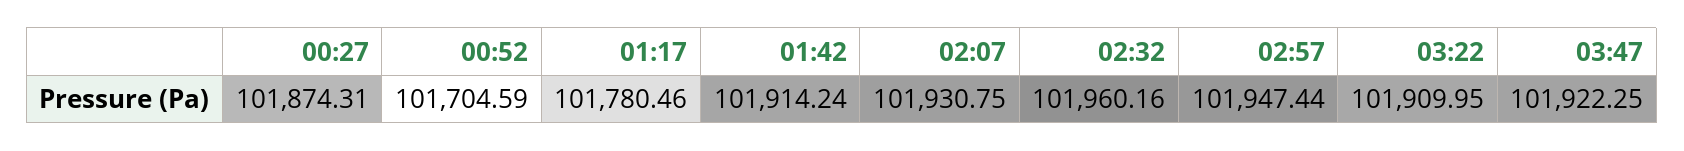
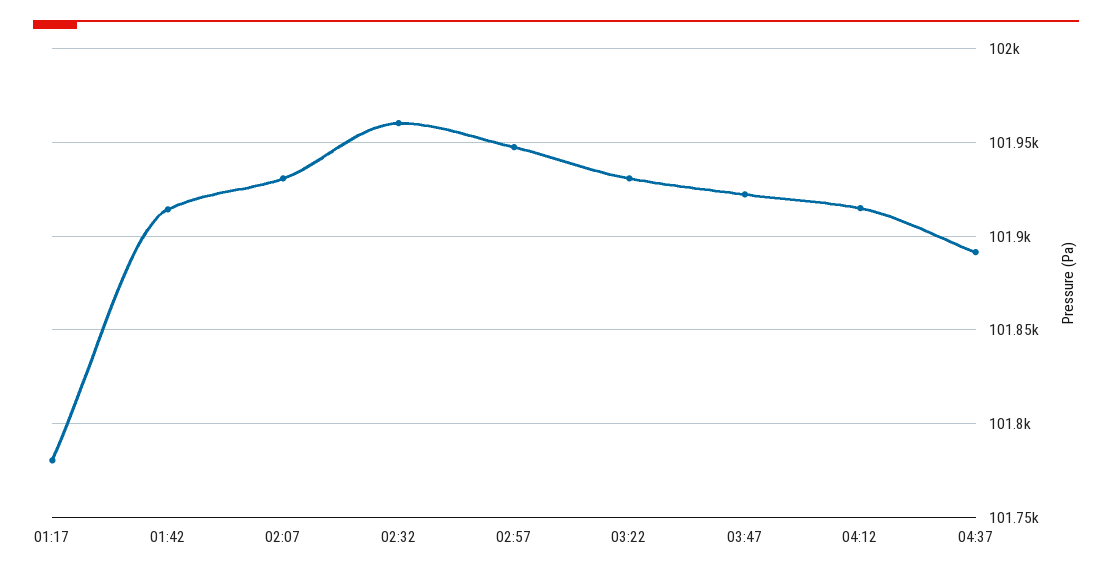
00:27: 101874.31 -> none
00:52: 101704.59 -> none
03:22: 101909.95 -> 101930
04:12: none -> 101915
04:37: none -> 101890

